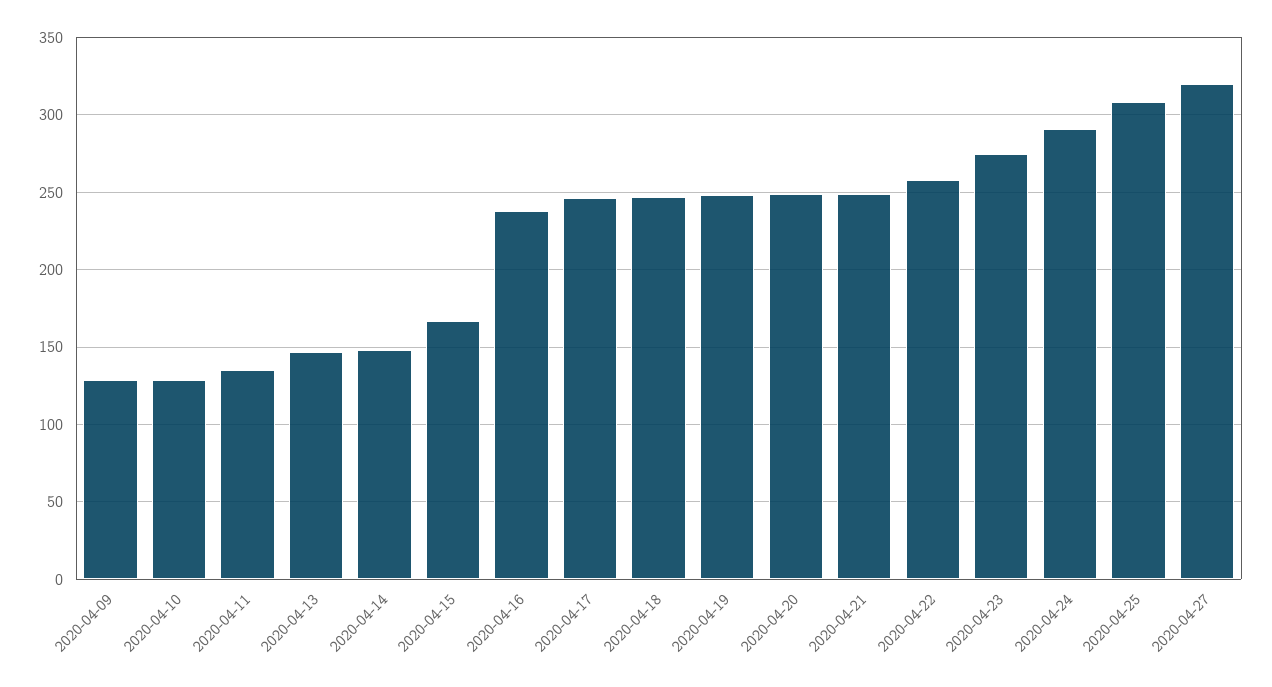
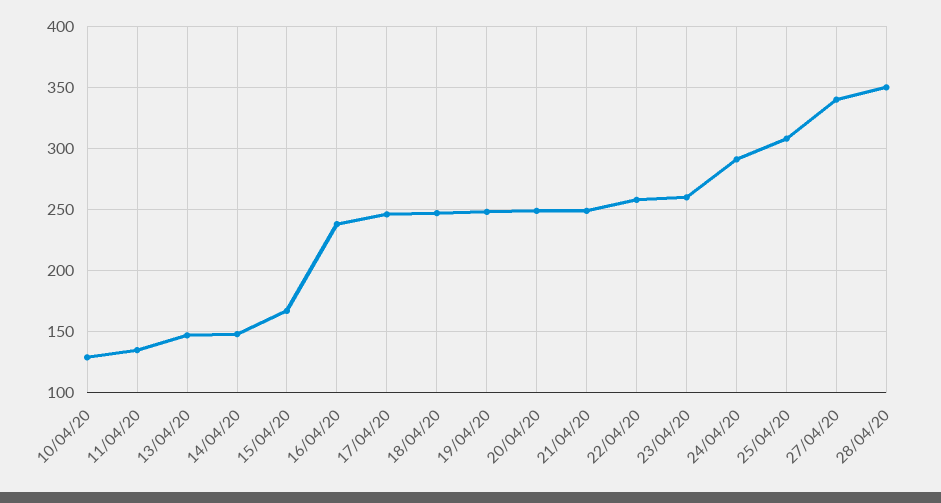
2020-04-09: 130 -> none
2020-04-23: 275 -> 260
2020-04-27: 320 -> 340
28/04/20: none -> 350

